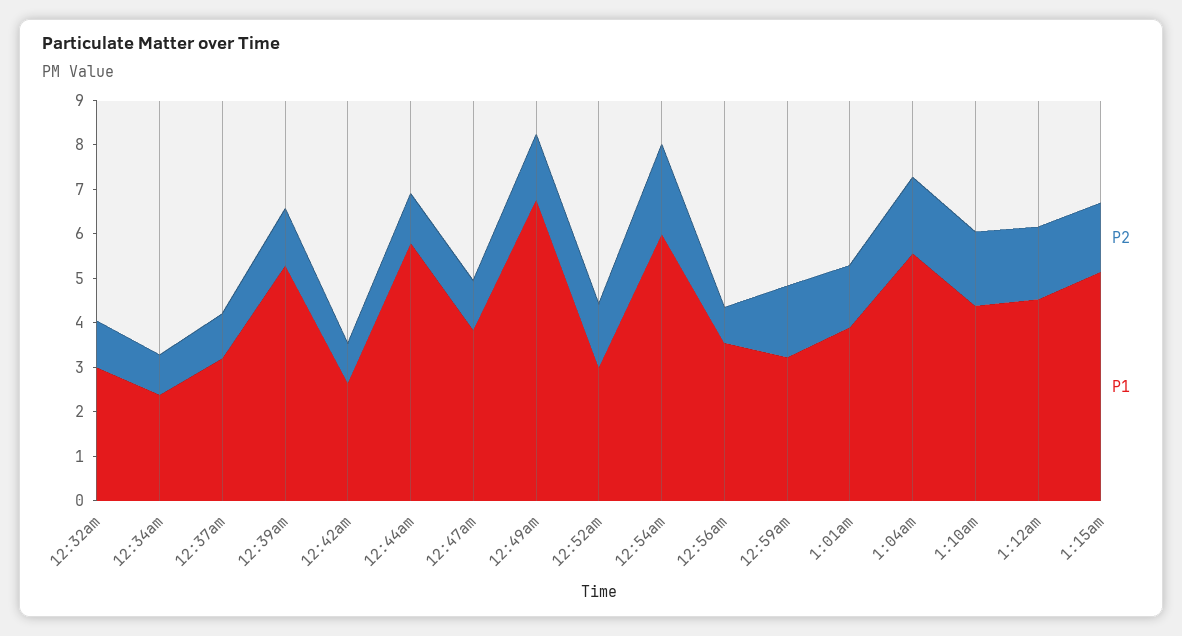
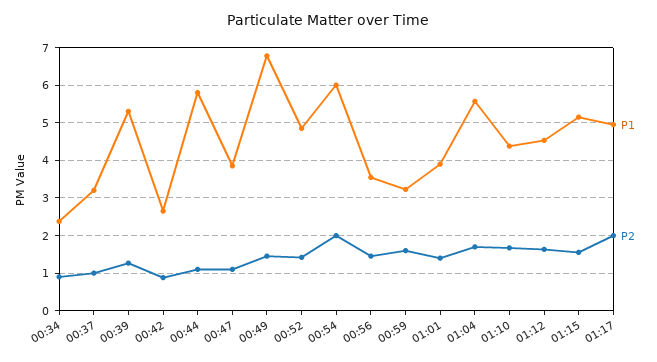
P2, 12:32am: 1 -> none
P1, 12:32am: 3 -> none
P1, 12:52am: 3 -> 4.8
P2, 12:56am: 0.8 -> 1.4
P1, 01:17: none -> 5
P2, 01:17: none -> 2

